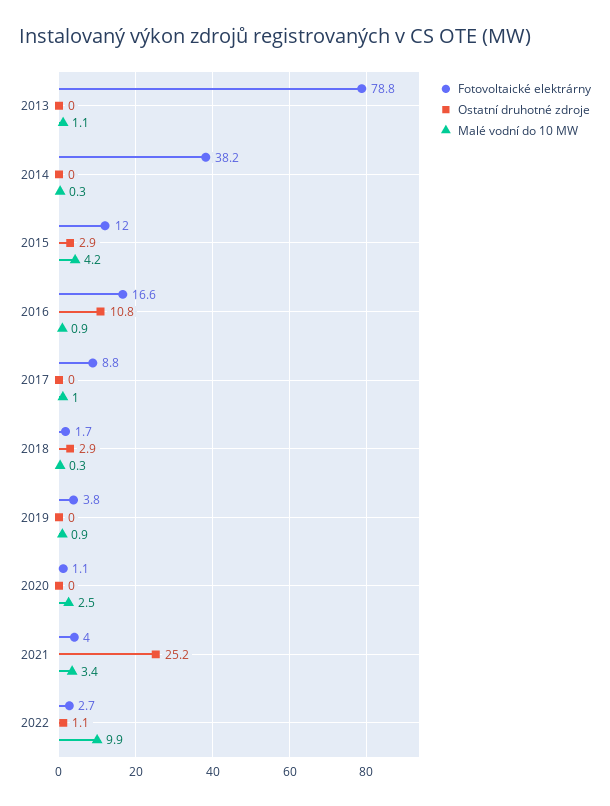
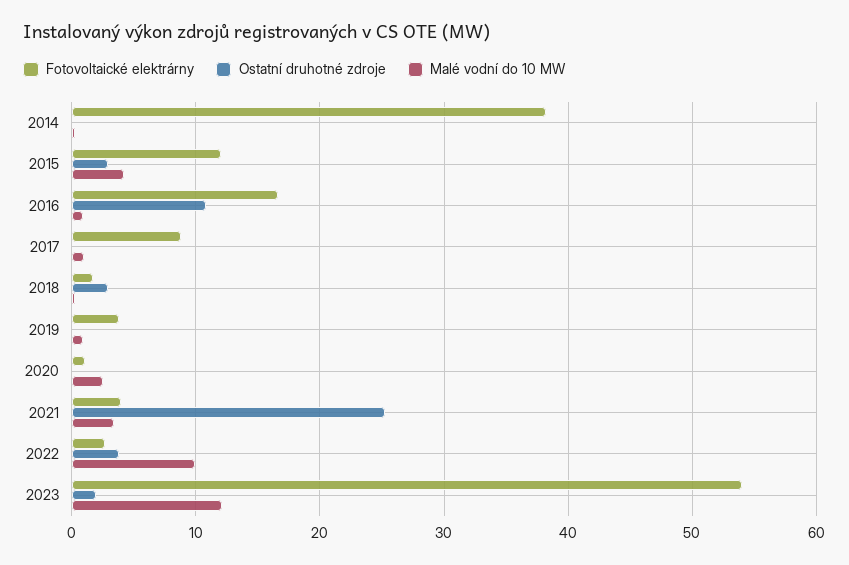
Fotovoltaické elektrárny, 2013: 78.8 -> none
Ostatní druhotné zdroje, 2013: 0 -> none
Malé vodní do 10 MW, 2013: 1.1 -> none
Ostatní druhotné zdroje, 2022: 1.1 -> 4
Fotovoltaické elektrárny, 2023: none -> 54
Ostatní druhotné zdroje, 2023: none -> 2
Malé vodní do 10 MW, 2023: none -> 12

